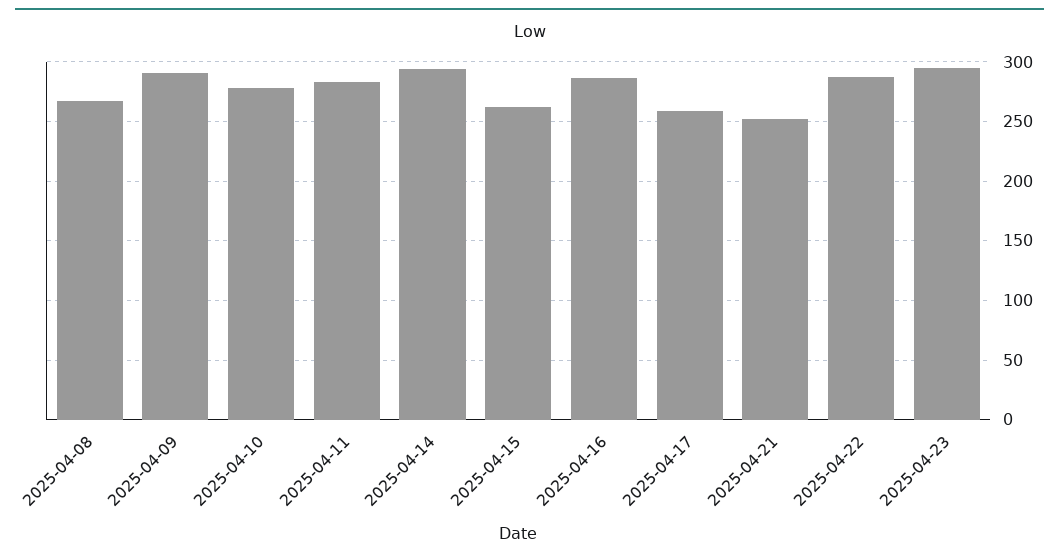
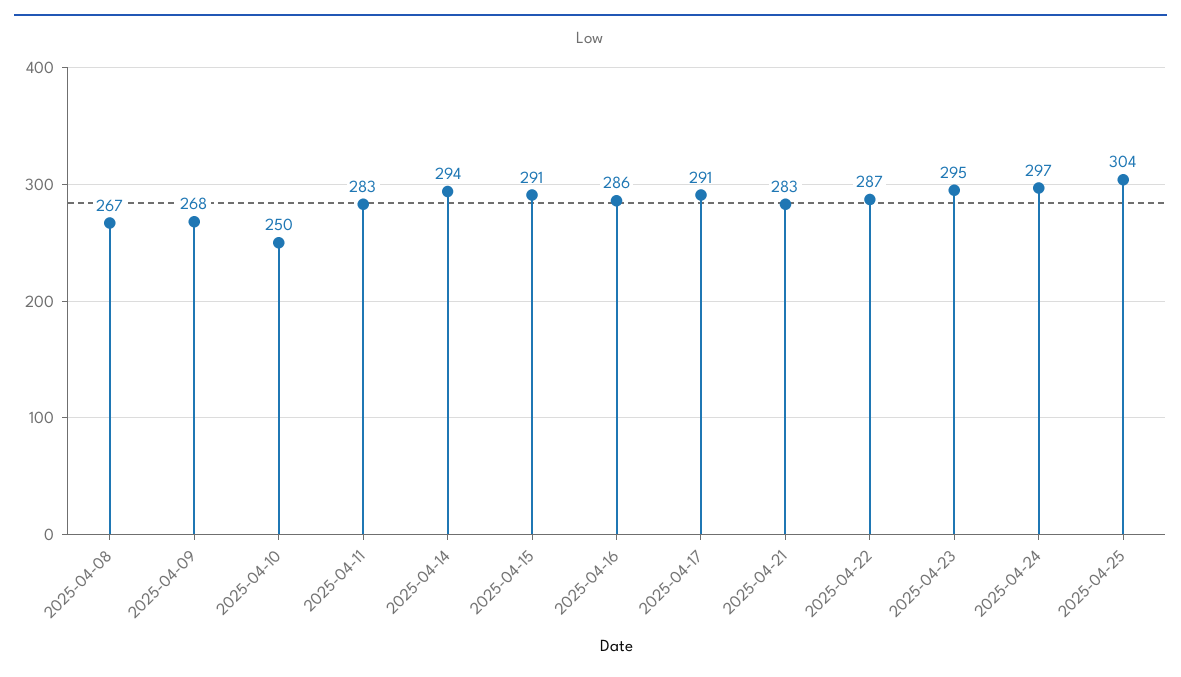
2025-04-09: 290 -> 268
2025-04-10: 280 -> 250
2025-04-15: 260 -> 291
2025-04-17: 260 -> 291
2025-04-21: 250 -> 283
2025-04-24: none -> 297
2025-04-25: none -> 304

